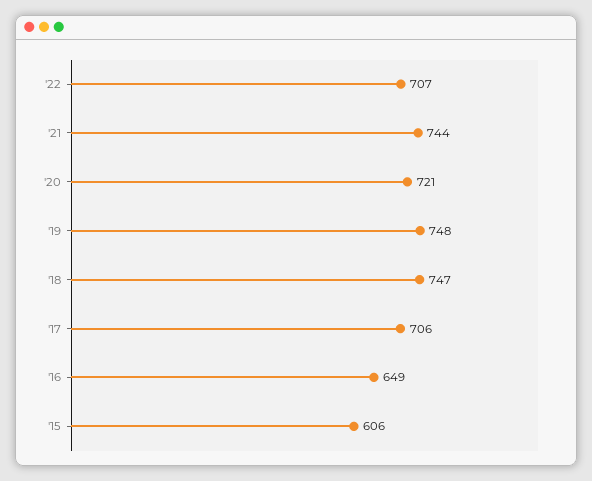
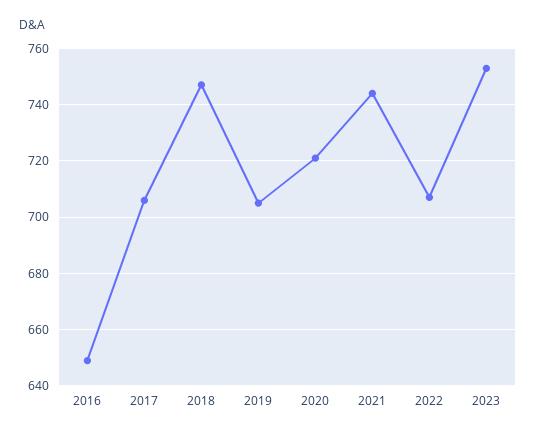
'19: 748 -> 705
'15: 606 -> none
2023: none -> 752.5

